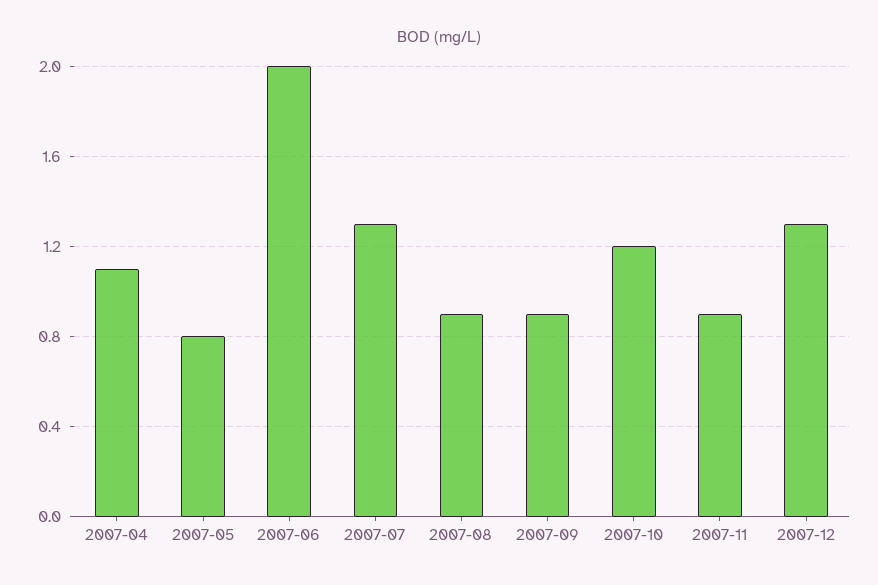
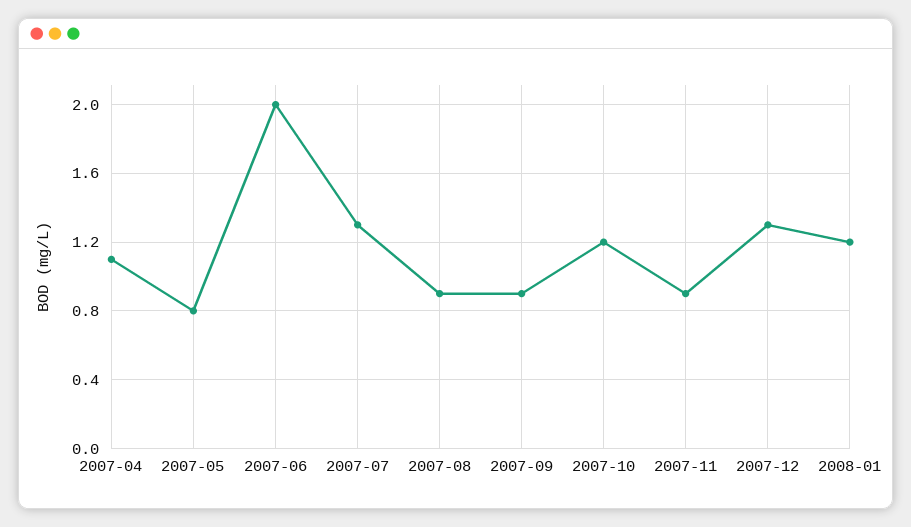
2008-01: none -> 1.2

